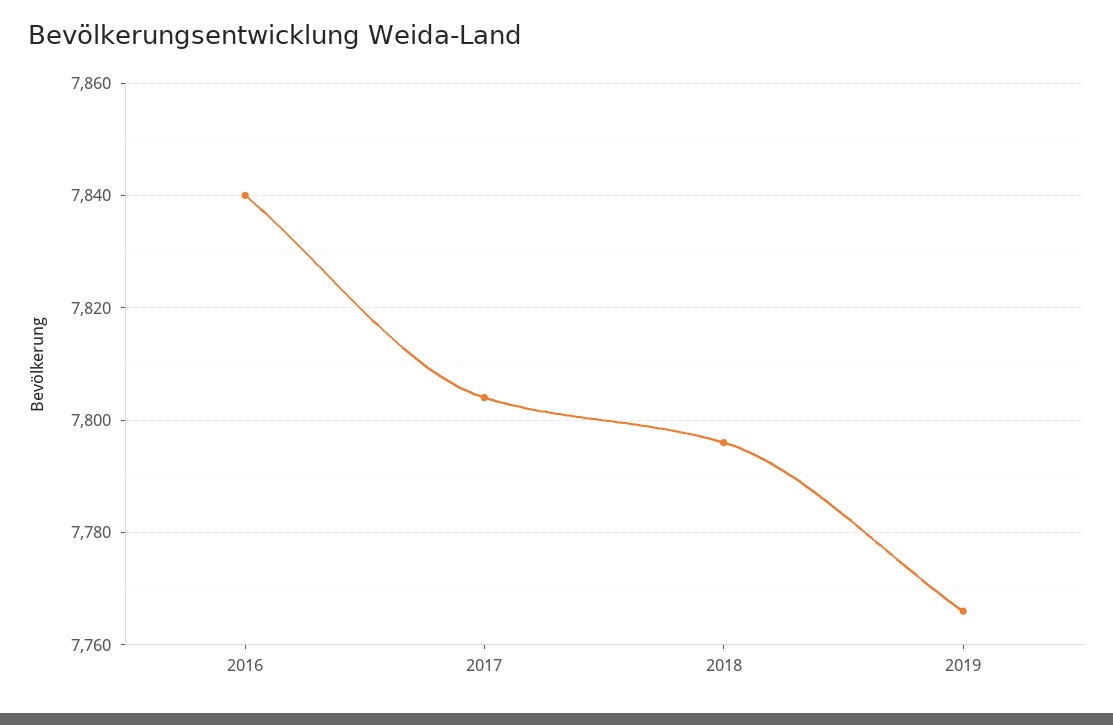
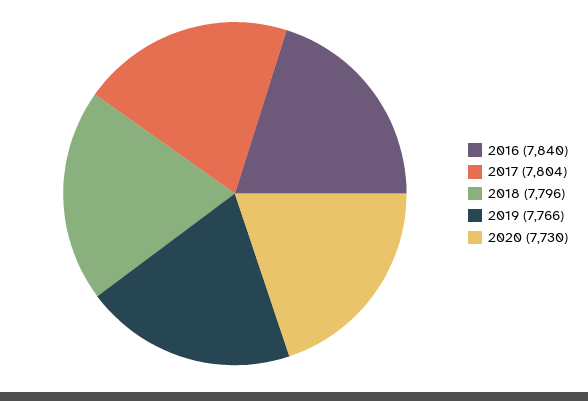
2020: none -> 7730

